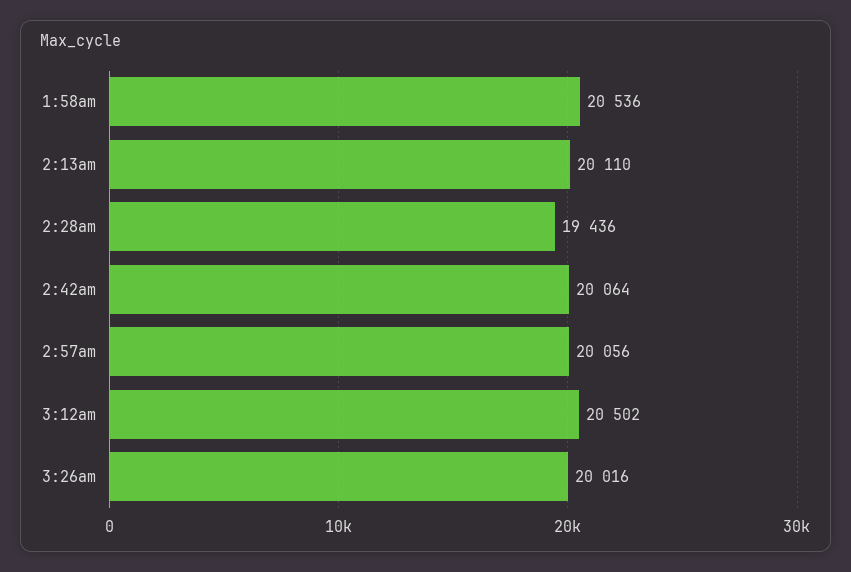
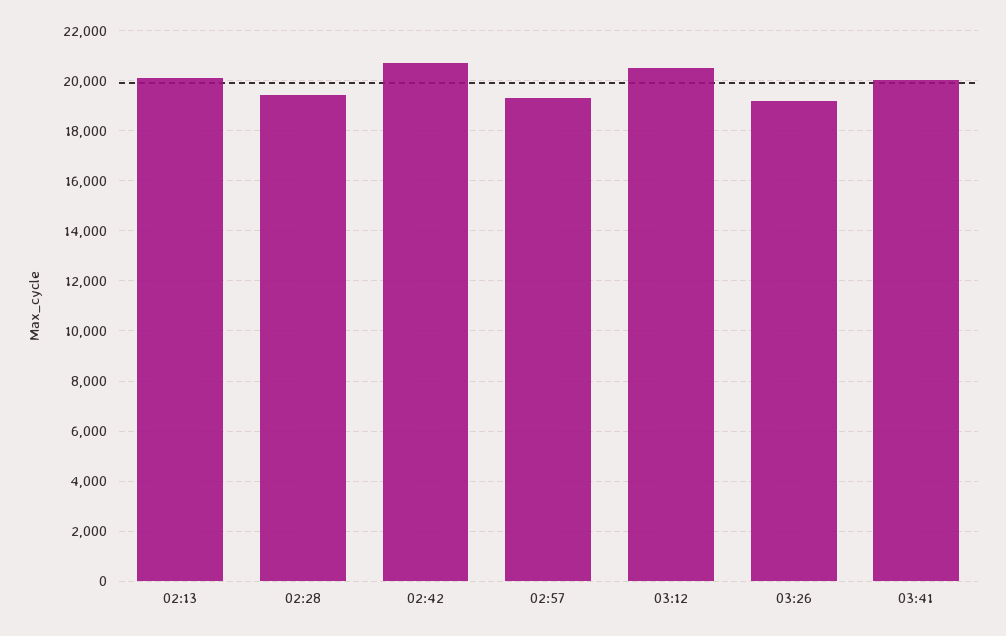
1:58am: 20536 -> none
2:42am: 20064 -> 20750
2:57am: 20056 -> 19250
3:26am: 20016 -> 19250
03:41: none -> 20000

